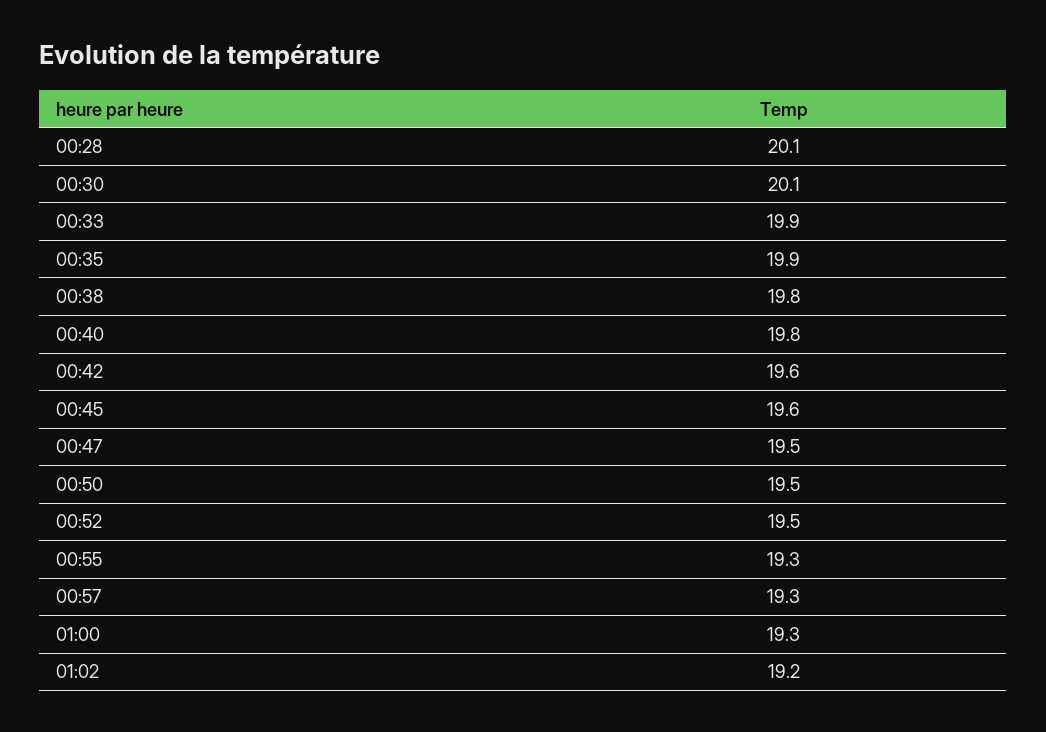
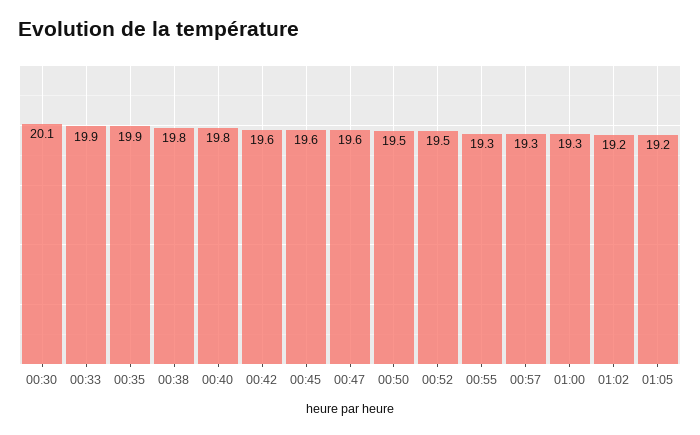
00:28: 20.1 -> none
00:47: 19.5 -> 19.6
01:05: none -> 19.2

